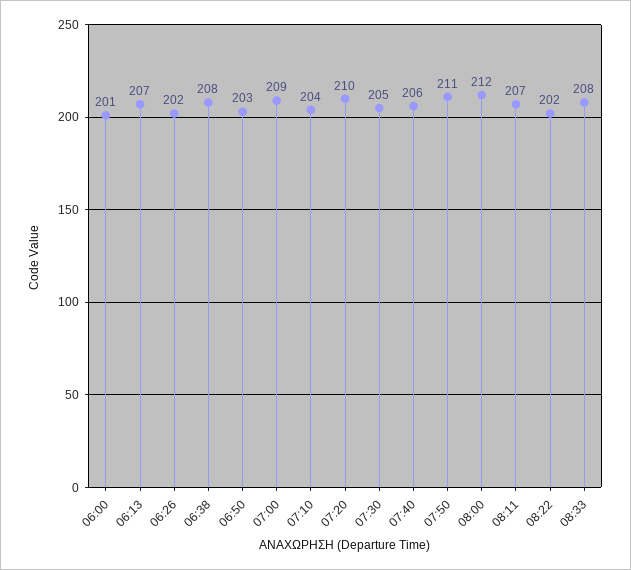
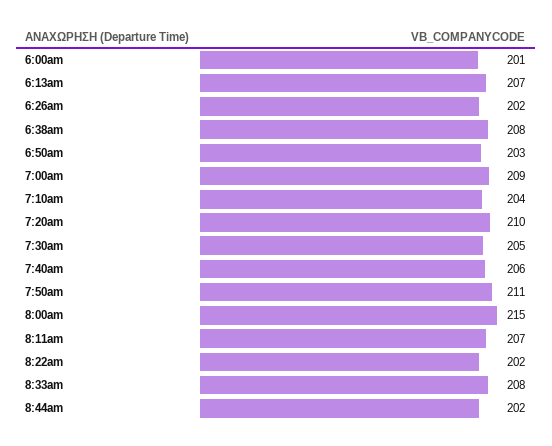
08:00: 212 -> 215
8:44am: none -> 202

